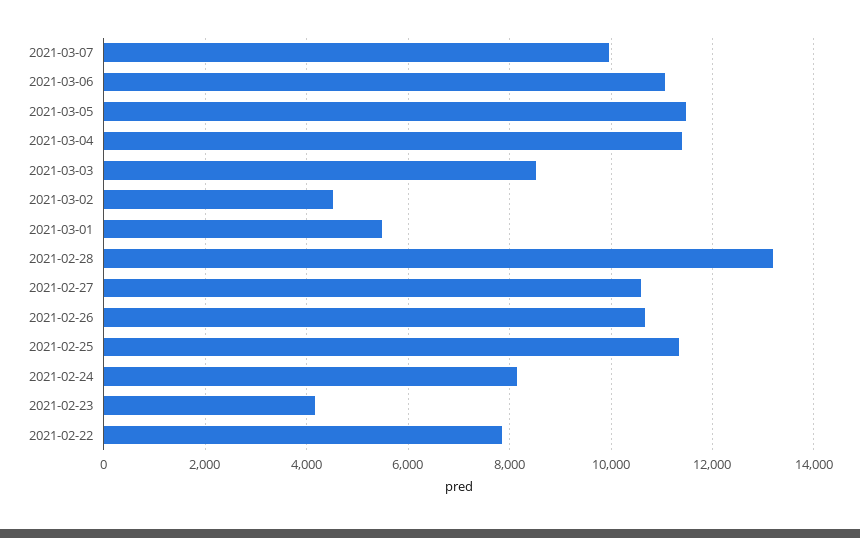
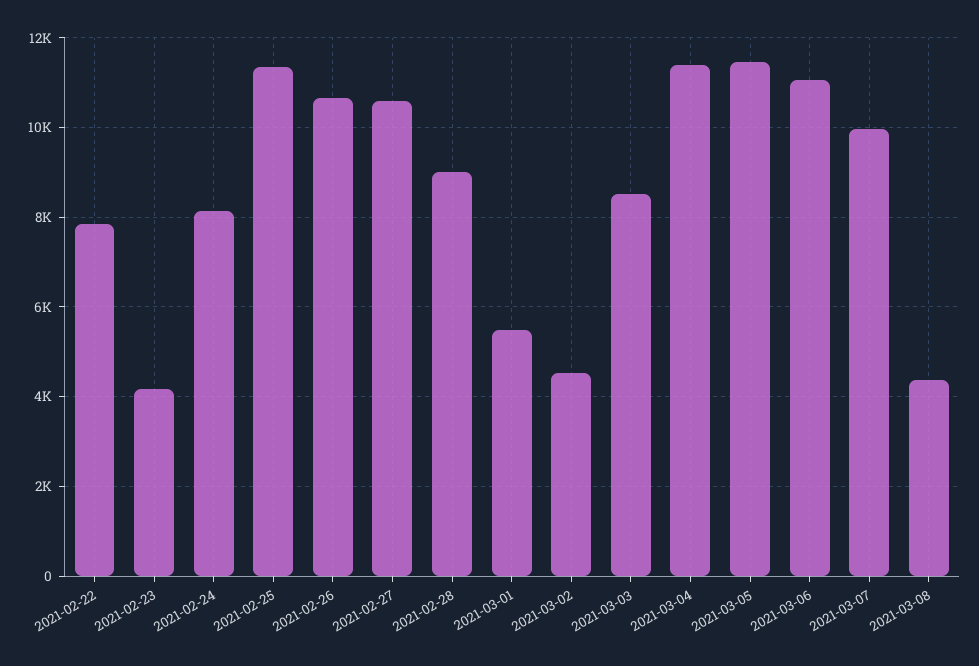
2021-02-28: 13200 -> 9000
2021-03-08: none -> 4400

